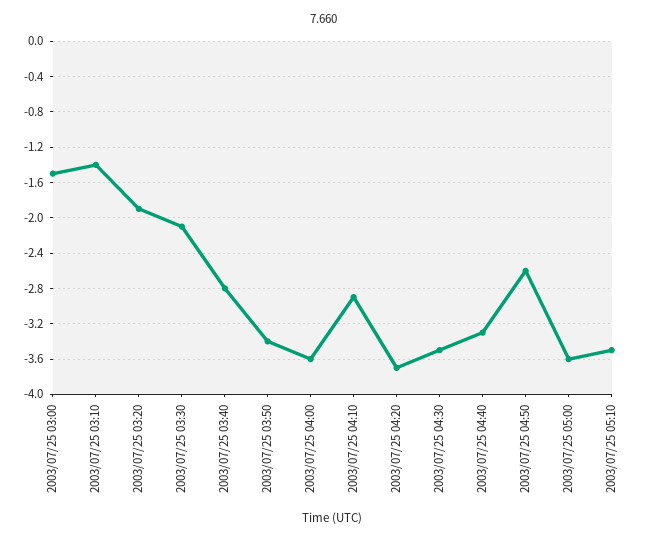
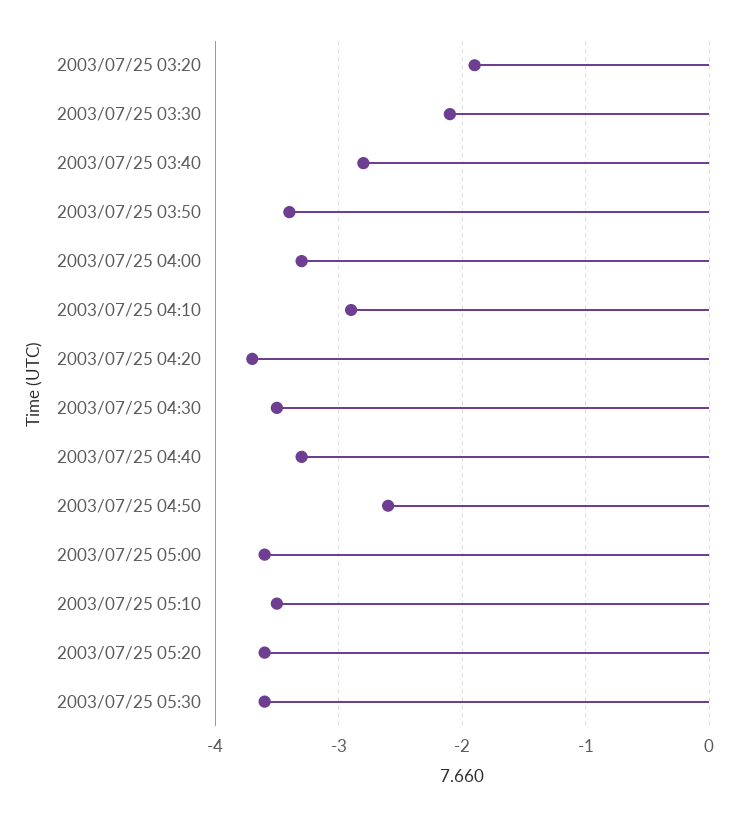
2003/07/25 03:00: -1.5 -> none
2003/07/25 03:10: -1.4 -> none
2003/07/25 04:00: -3.6 -> -3.3
2003/07/25 05:20: none -> -3.6
2003/07/25 05:30: none -> -3.6

